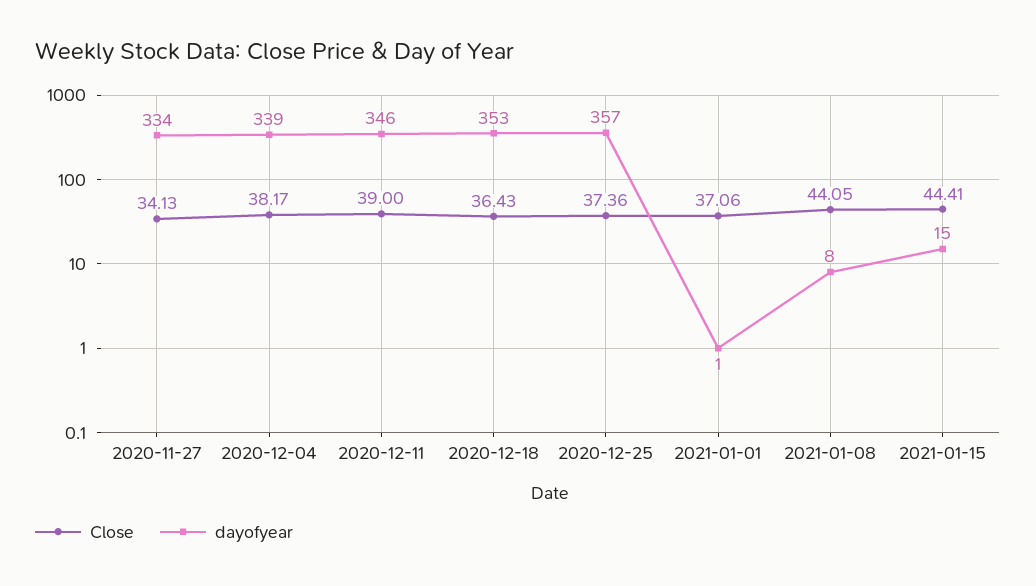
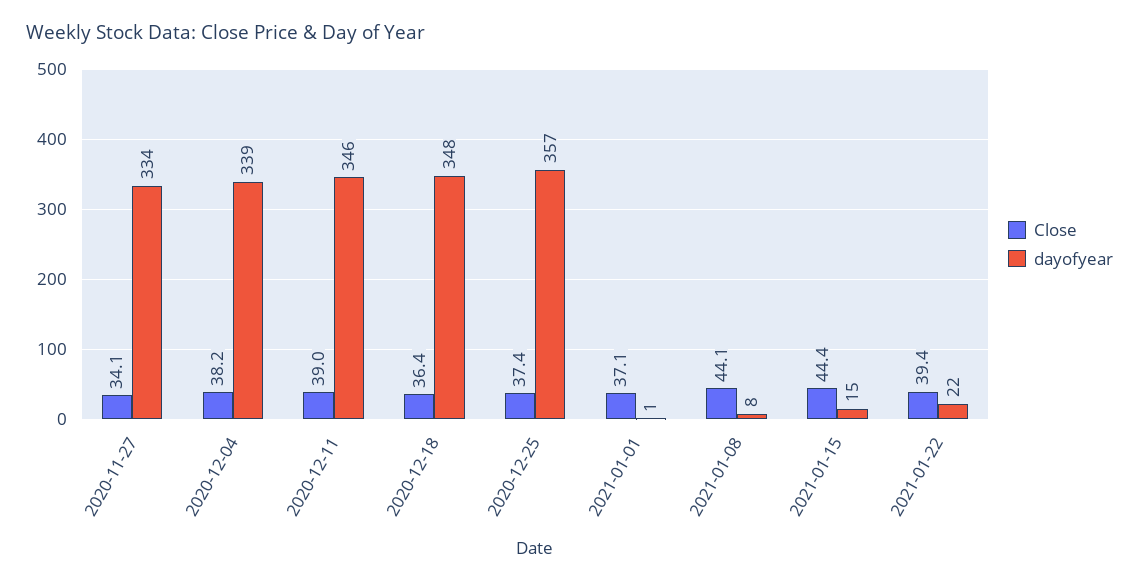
dayofyear, 2020-12-18: 353 -> 348
Close, 2021-01-22: none -> 39.4
dayofyear, 2021-01-22: none -> 22

